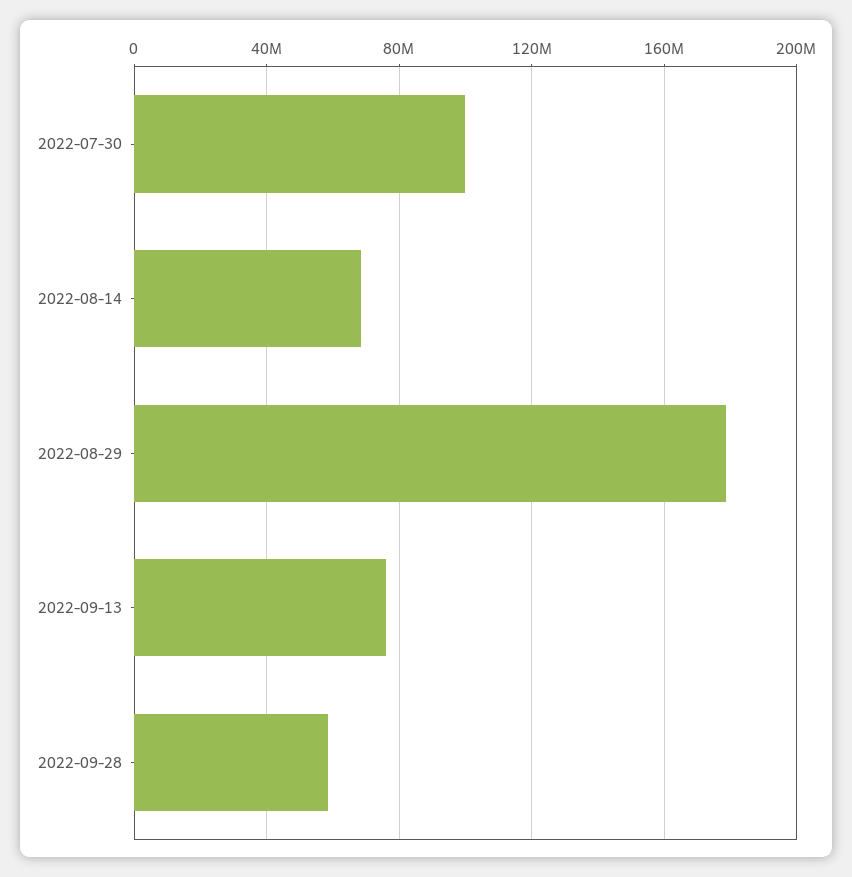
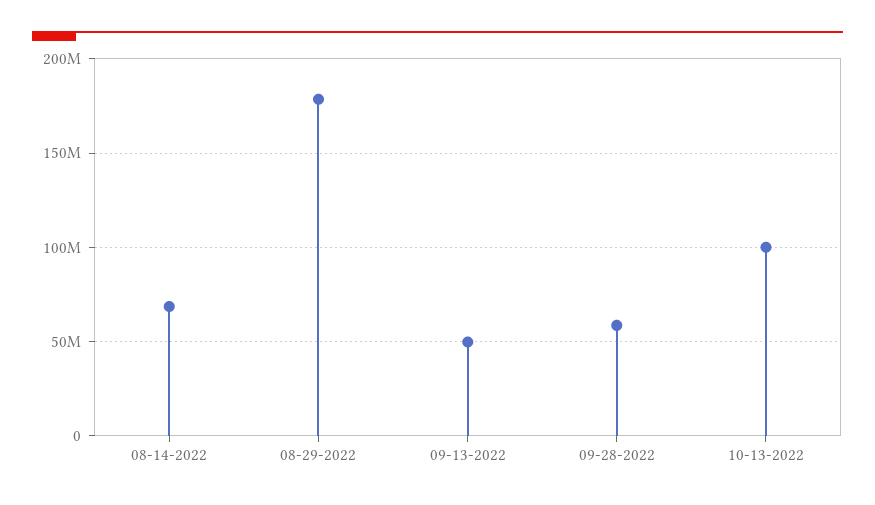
2022-07-30: 100000000 -> none
2022-09-13: 75000000 -> 50000000
10-13-2022: none -> 100000000

